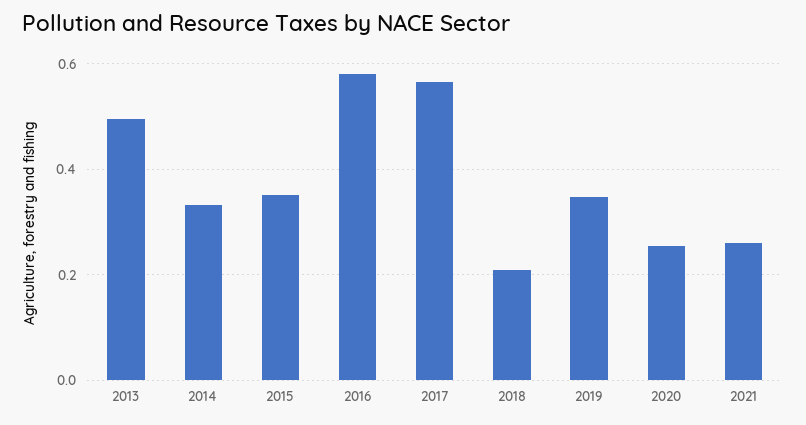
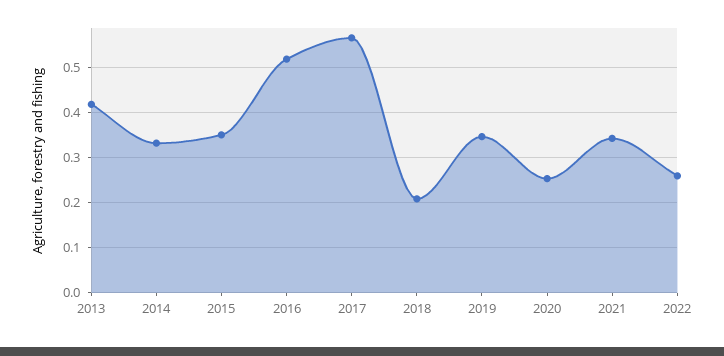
2013: 0.5 -> 0.42
2016: 0.58 -> 0.52
2021: 0.26 -> 0.34
2022: none -> 0.26

